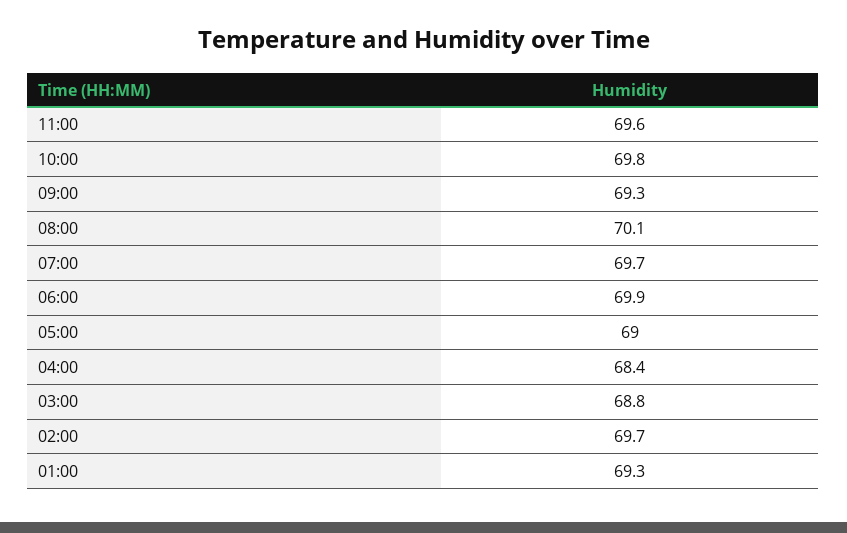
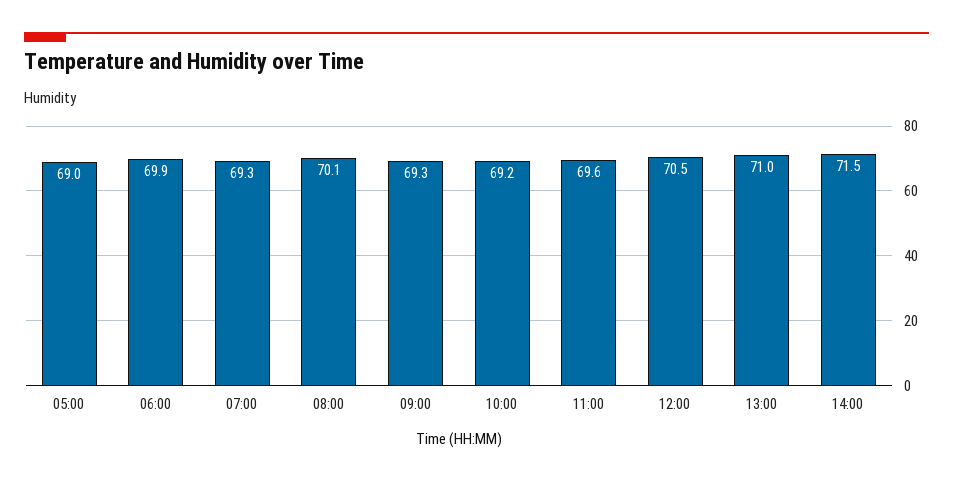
10:00: 69.8 -> 69.2
07:00: 69.7 -> 69.3
04:00: 68.4 -> none
03:00: 68.8 -> none
02:00: 69.7 -> none
01:00: 69.3 -> none
12:00: none -> 70.5
13:00: none -> 71
14:00: none -> 71.5

